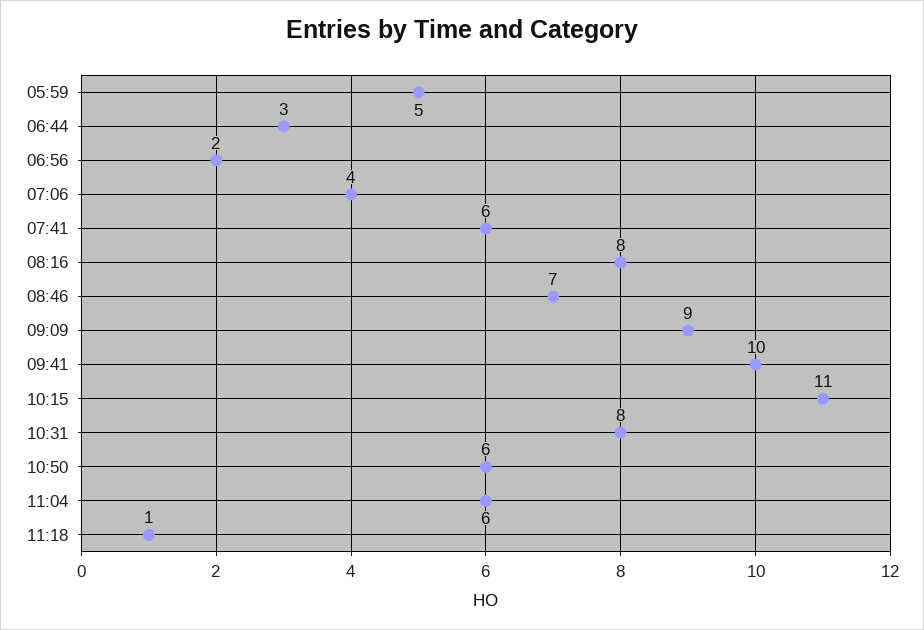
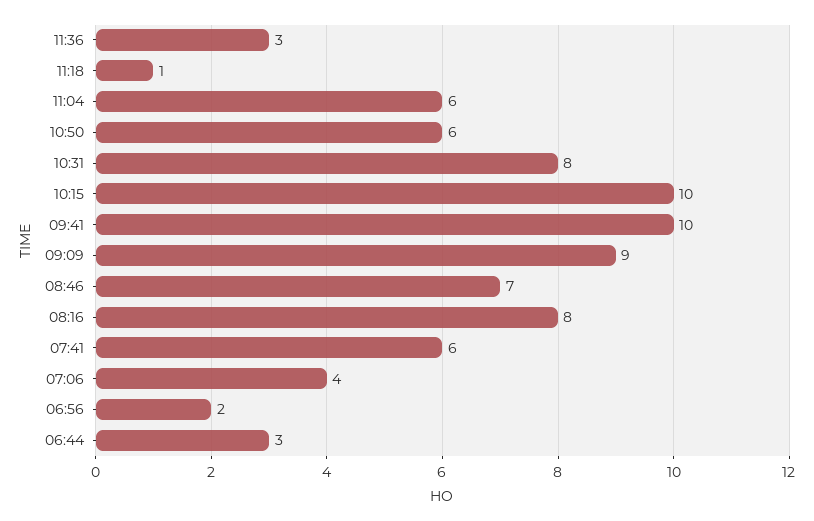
05:59: 5 -> none
10:15: 11 -> 10
11:36: none -> 3

